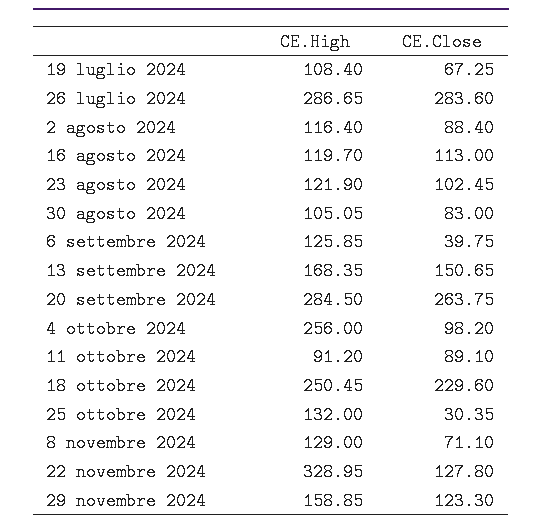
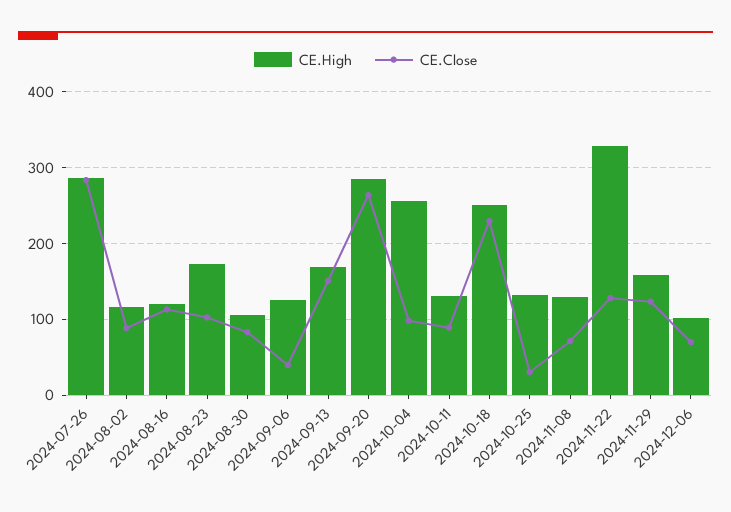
CE.High, 19 luglio 2024: 108.4 -> none
CE.Close, 19 luglio 2024: 67.25 -> none
CE.High, 23 agosto 2024: 121.9 -> 170
CE.High, 11 ottobre 2024: 91.2 -> 130
CE.High, 2024-12-06: none -> 100
CE.Close, 2024-12-06: none -> 70

